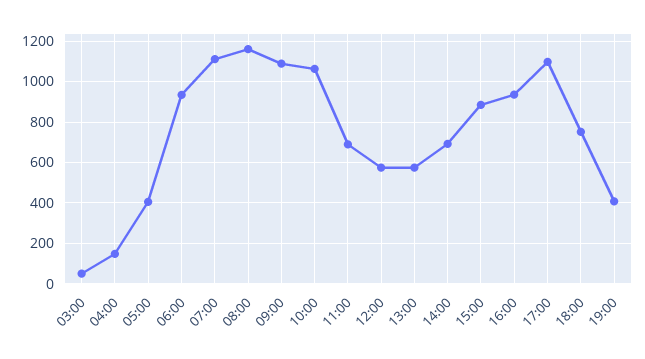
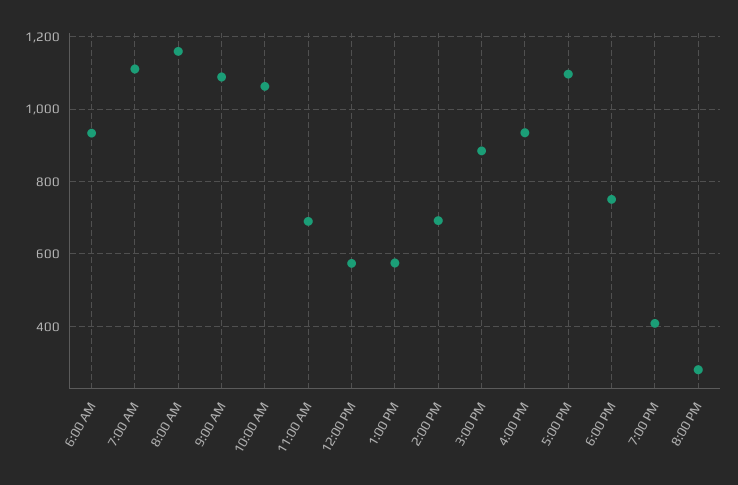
03:00: 50 -> none
04:00: 150 -> none
05:00: 400 -> none
8:00 PM: none -> 280

